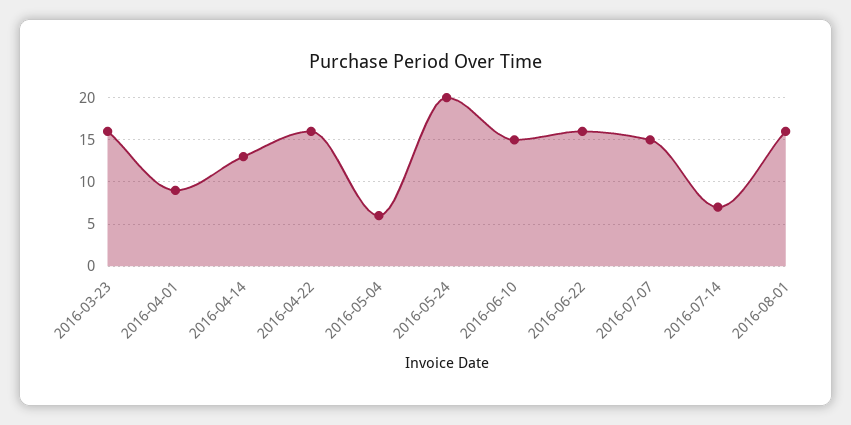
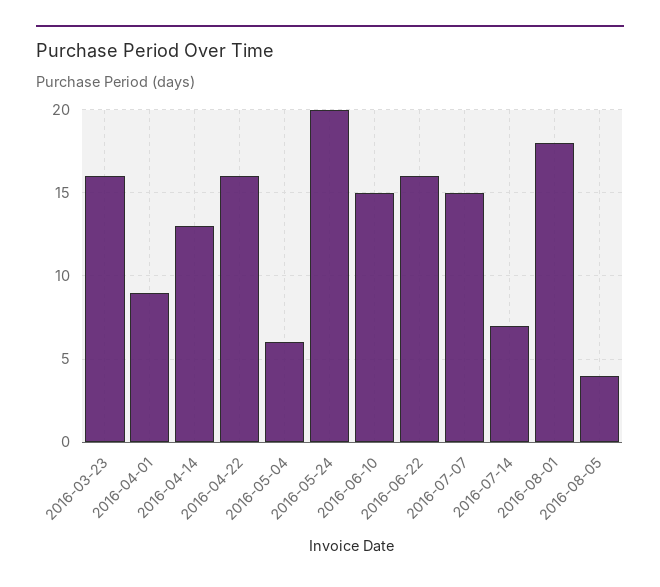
2016-08-01: 16 -> 18
2016-08-05: none -> 4

